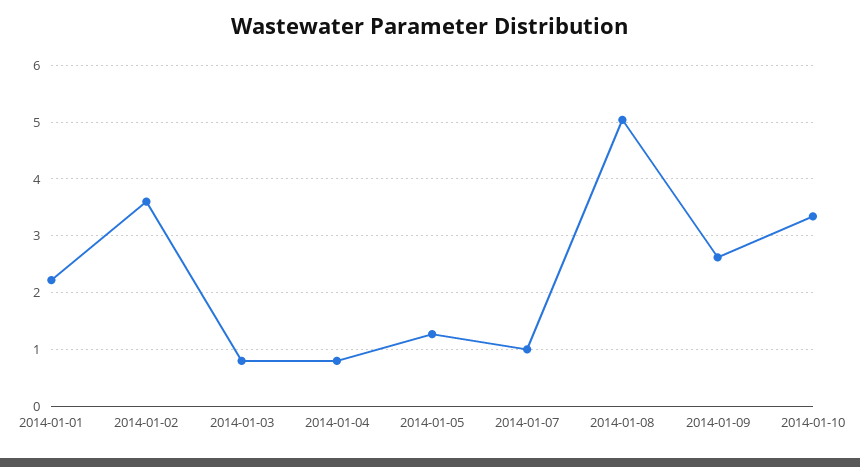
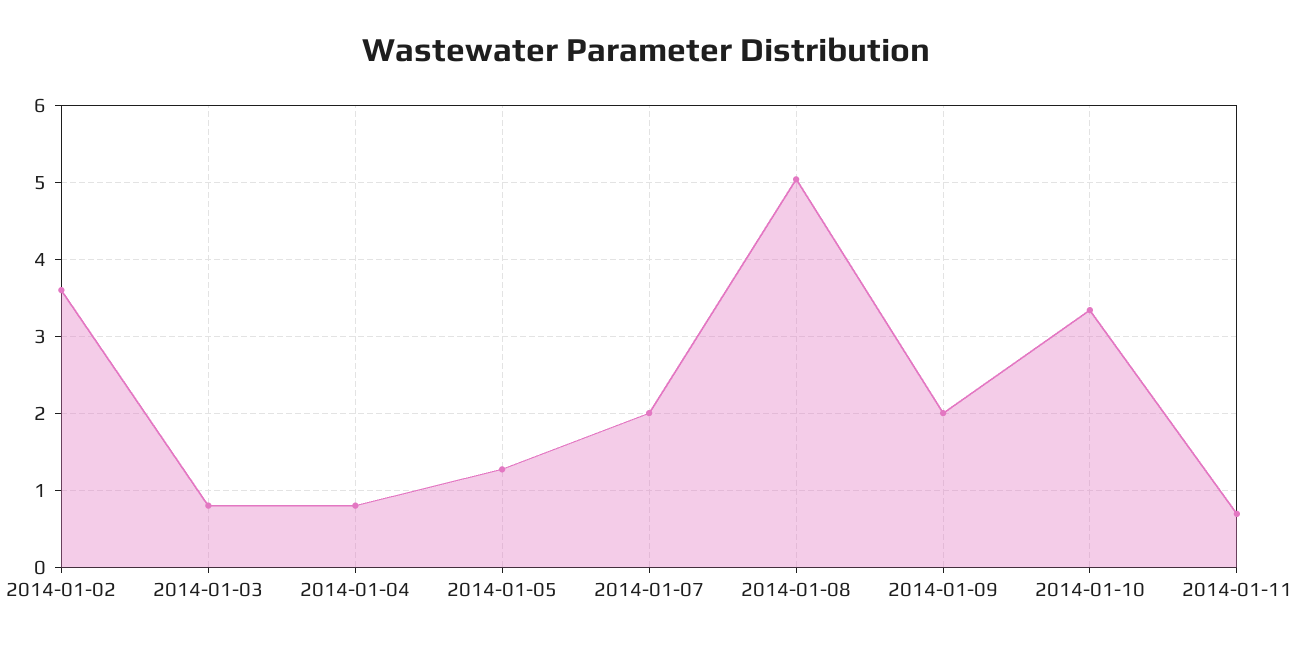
2014-01-01: 2.2 -> none
2014-01-07: 1 -> 2
2014-01-09: 2.6 -> 2
2014-01-11: none -> 0.7

